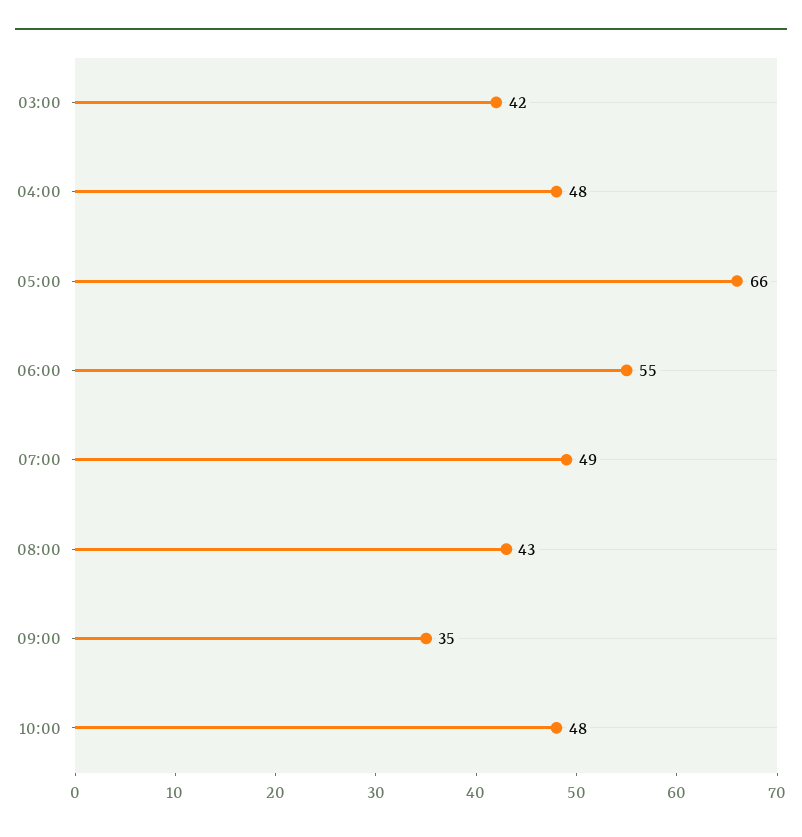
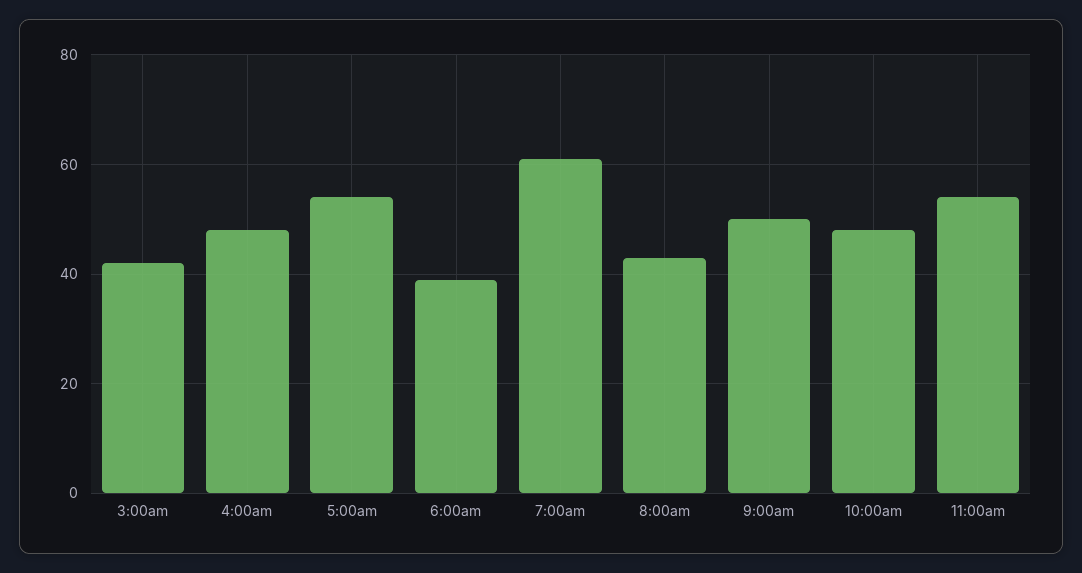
05:00: 66 -> 55
06:00: 55 -> 40
07:00: 49 -> 60
09:00: 35 -> 50
11:00am: none -> 55

